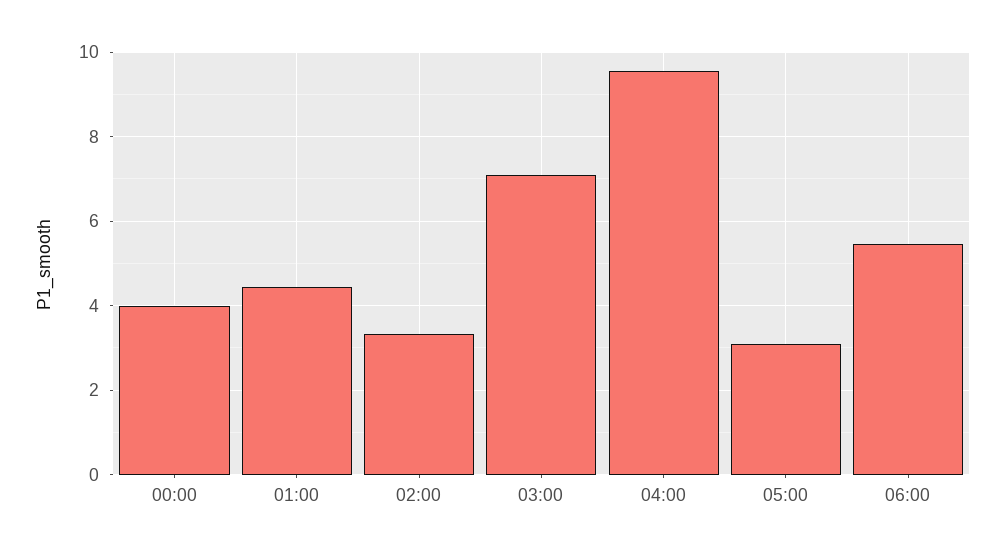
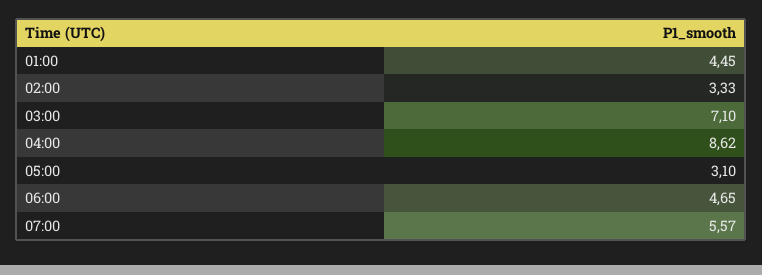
00:00: 4 -> none
04:00: 9.6 -> 8.62
06:00: 5.4 -> 4.65
07:00: none -> 5.57

